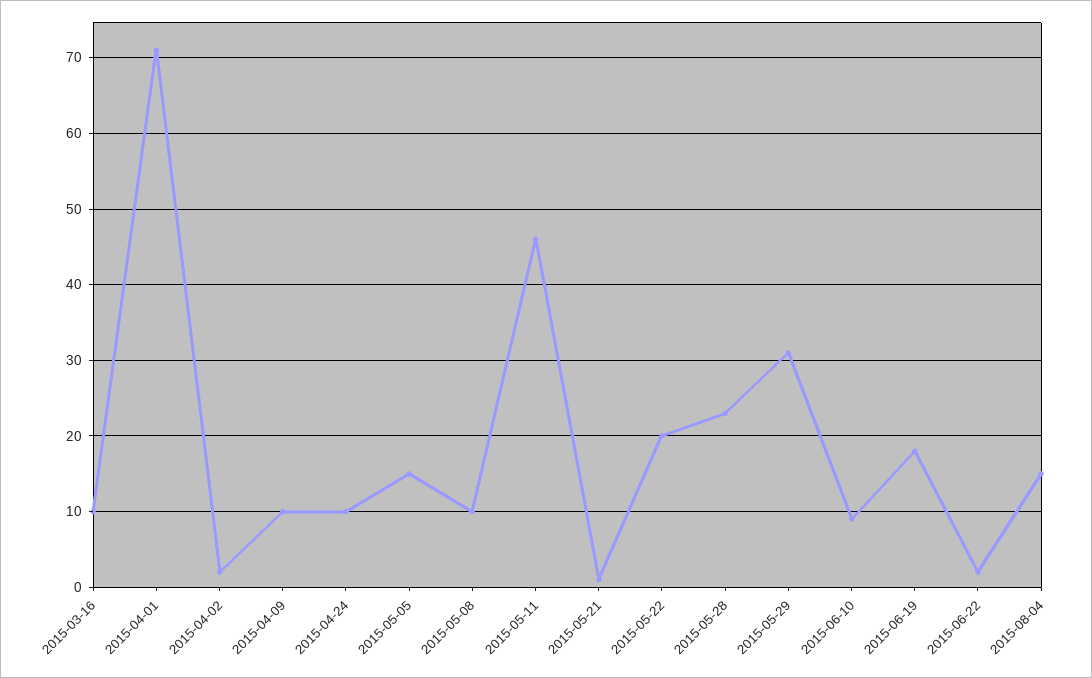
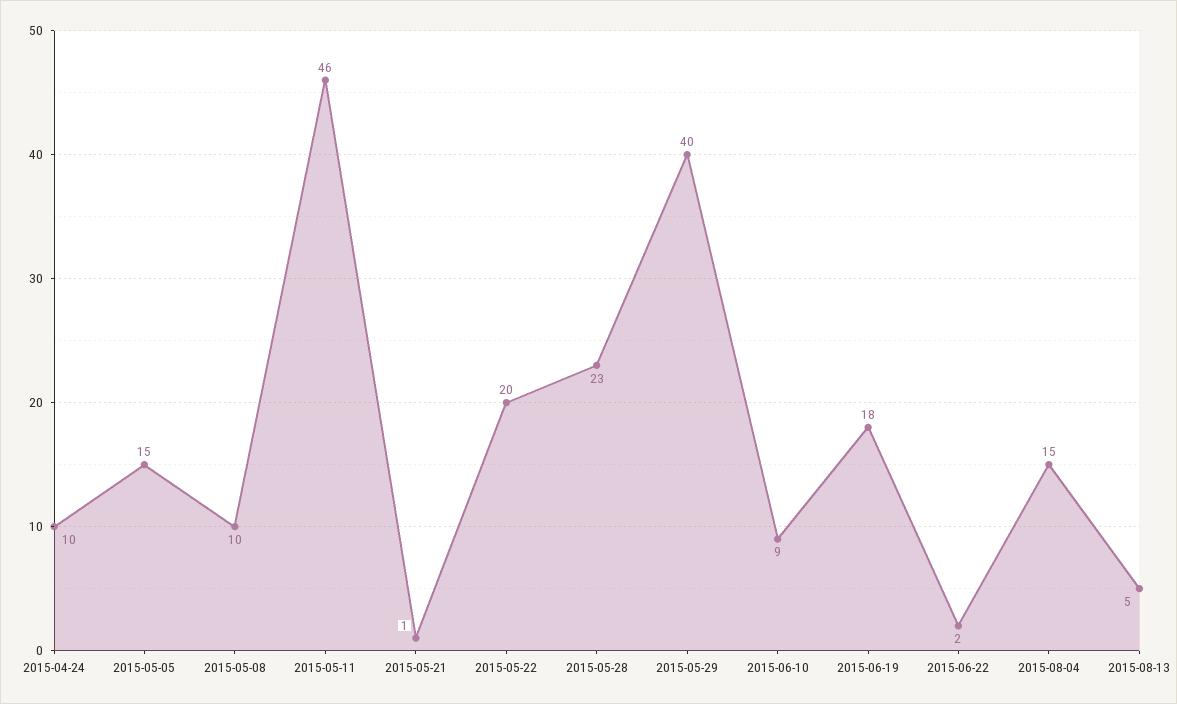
2015-03-16: 10 -> none
2015-04-01: 71 -> none
2015-04-02: 2 -> none
2015-04-09: 10 -> none
2015-05-29: 31 -> 40
2015-08-13: none -> 5

